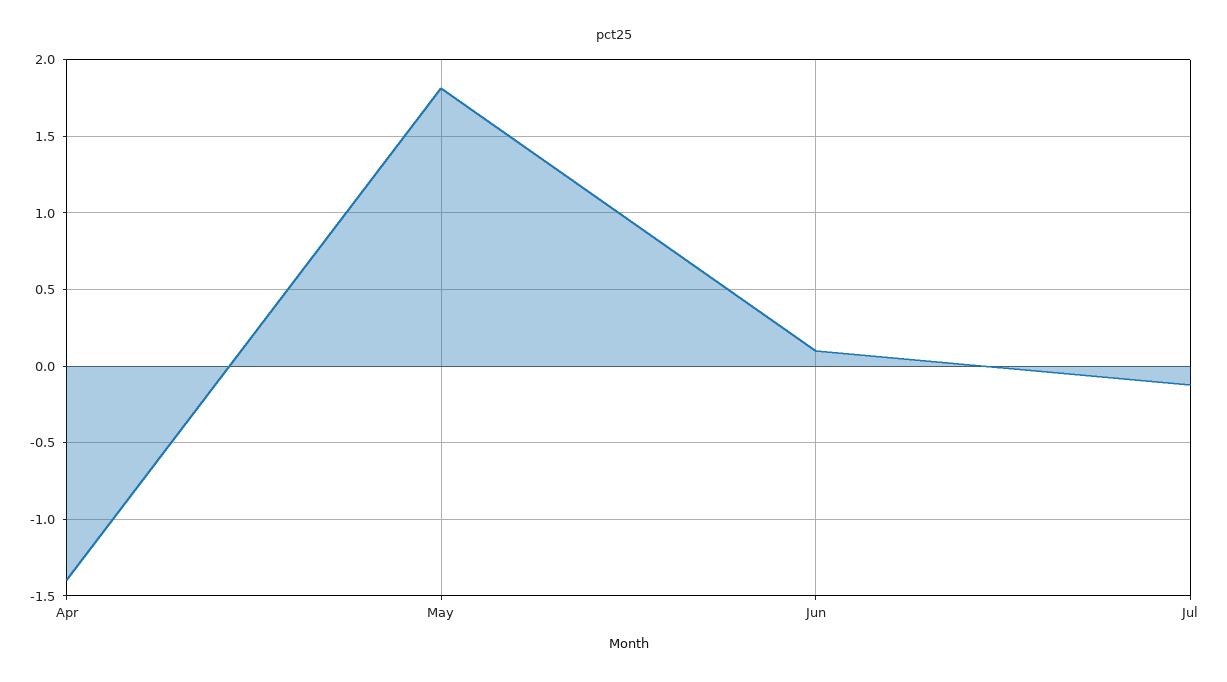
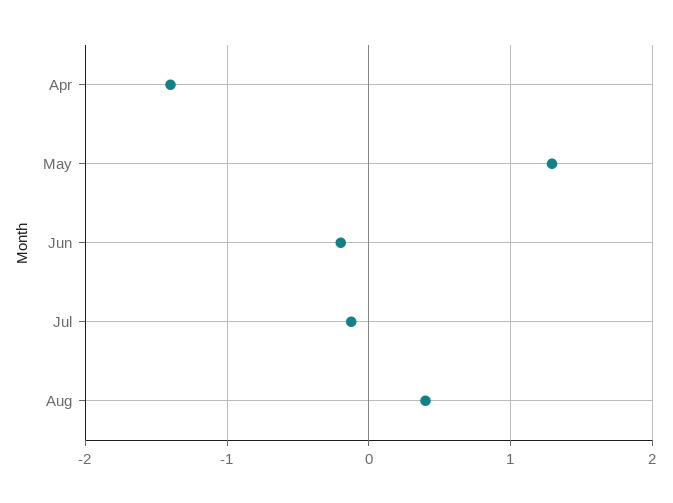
May: 1.8 -> 1.3
Jun: 0.1 -> -0.2
Aug: none -> 0.4

